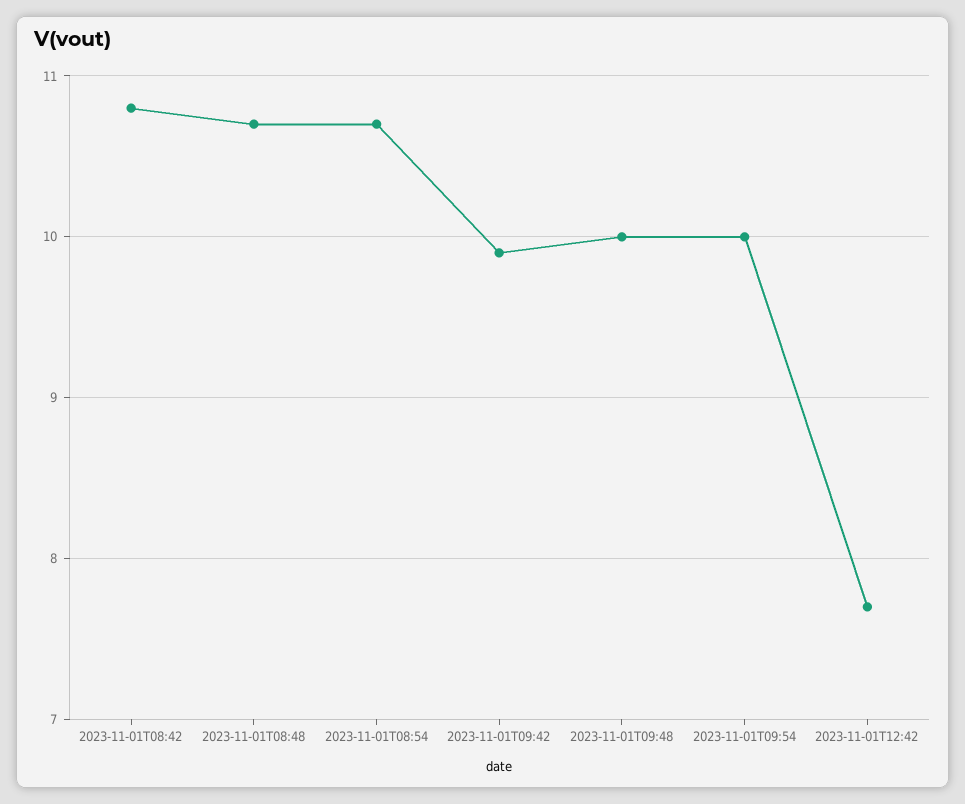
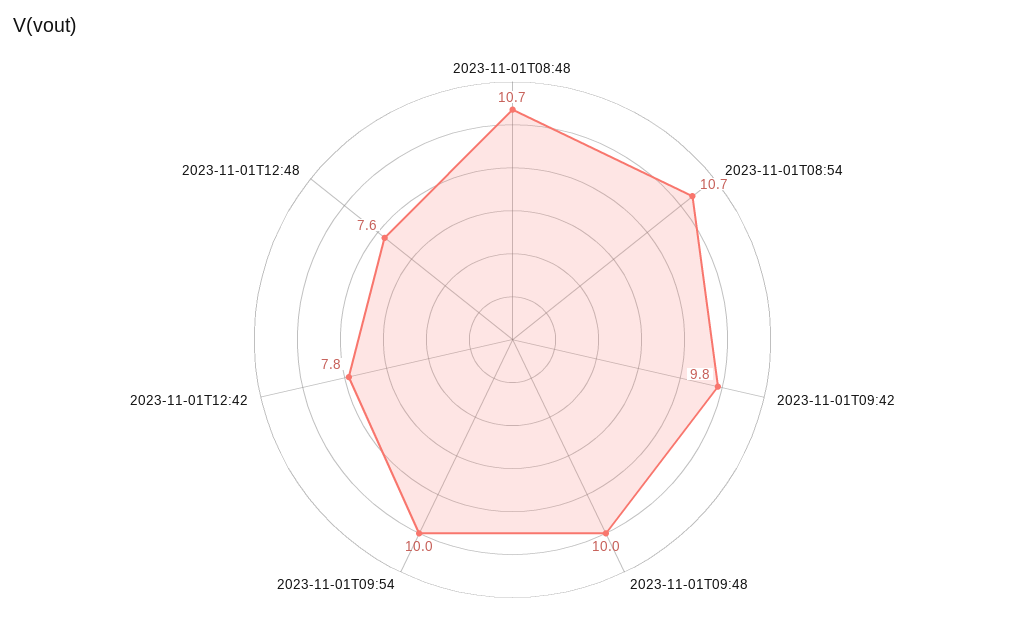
2023-11-01T08:42: 10.8 -> none
2023-11-01T09:42: 9.9 -> 9.8
2023-11-01T12:42: 7.7 -> 7.8
2023-11-01T12:48: none -> 7.6

